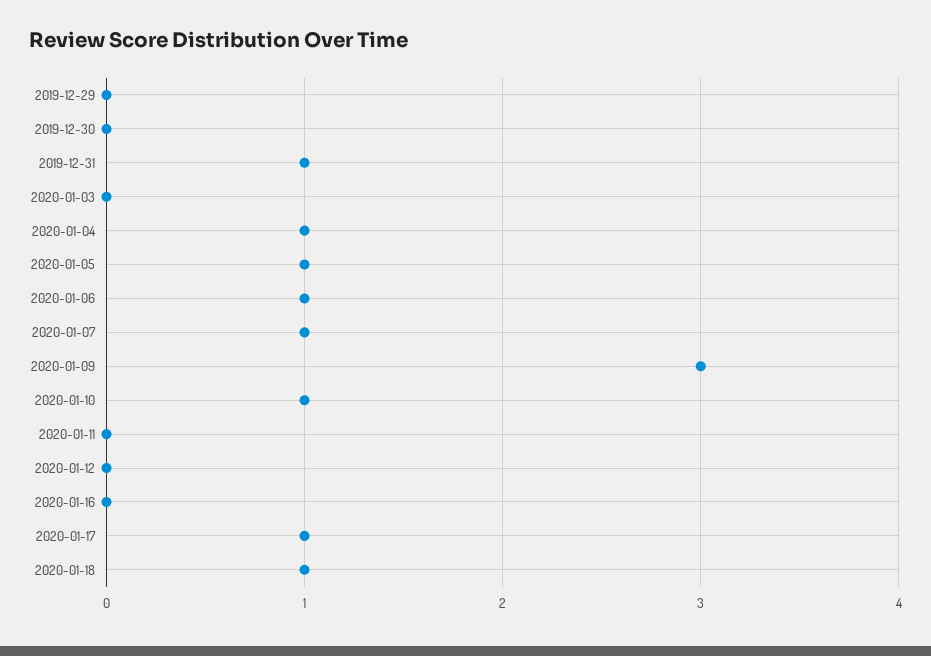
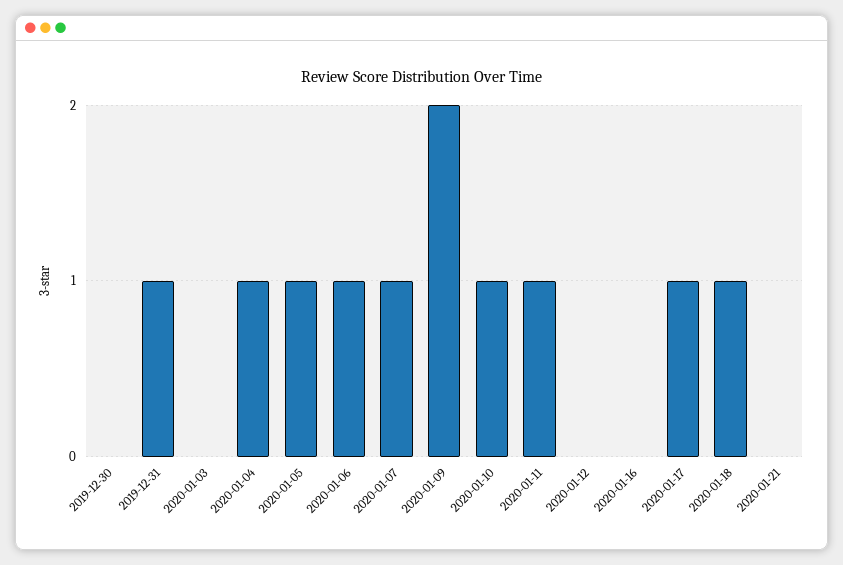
2019-12-29: 0 -> none
2020-01-09: 3 -> 2
2020-01-11: 0 -> 1
2020-01-21: none -> 0

